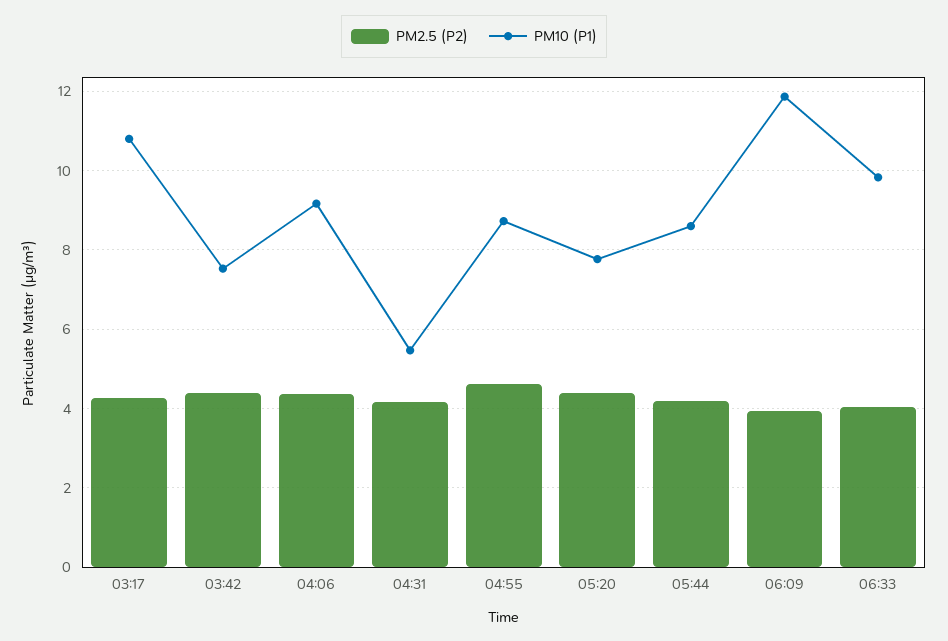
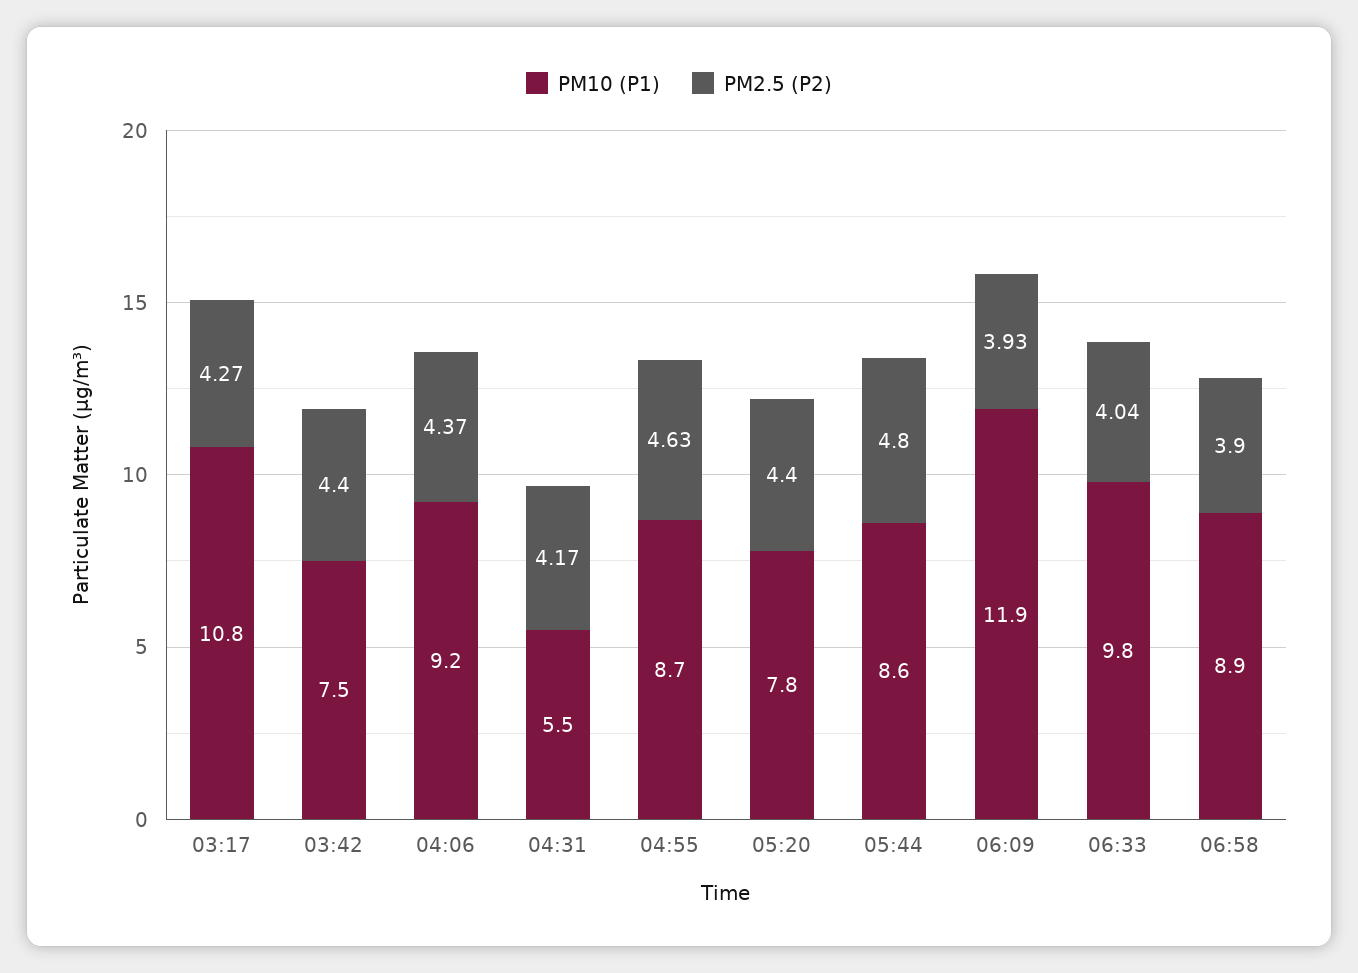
PM2.5 (P2), 05:44: 4.2 -> 4.8
PM10 (P1), 06:58: none -> 8.9
PM2.5 (P2), 06:58: none -> 3.9

